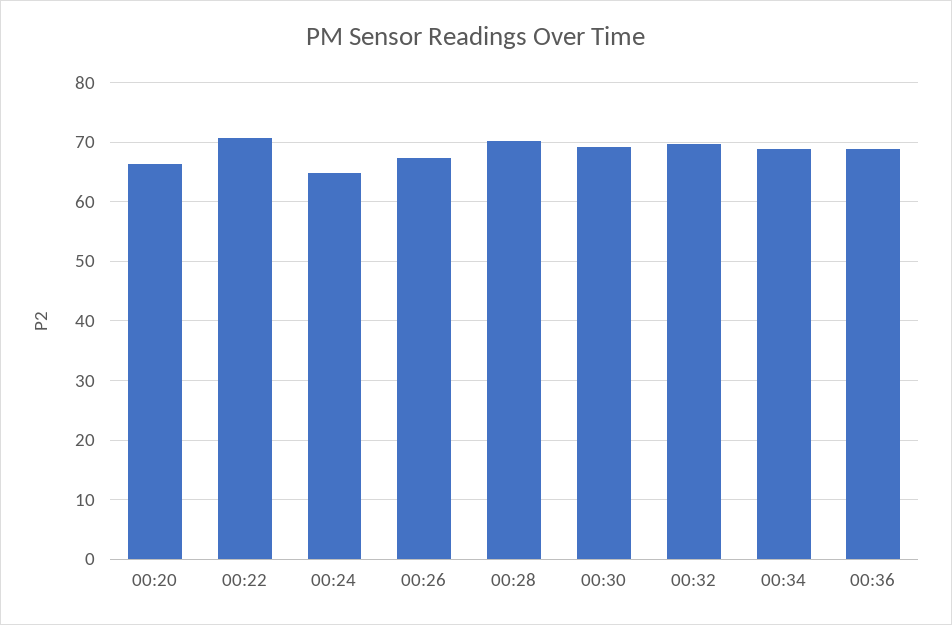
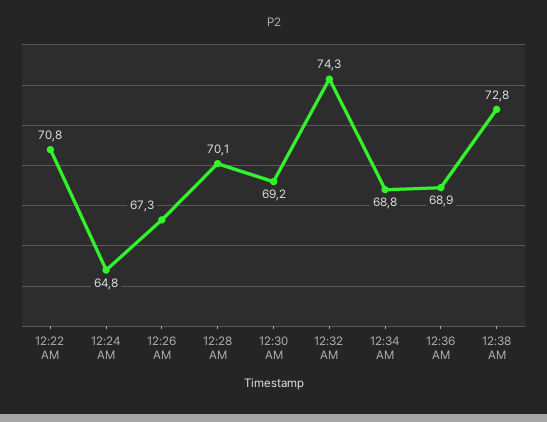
00:20: 66 -> none
00:32: 70 -> 74.3
12:38 AM: none -> 72.8

